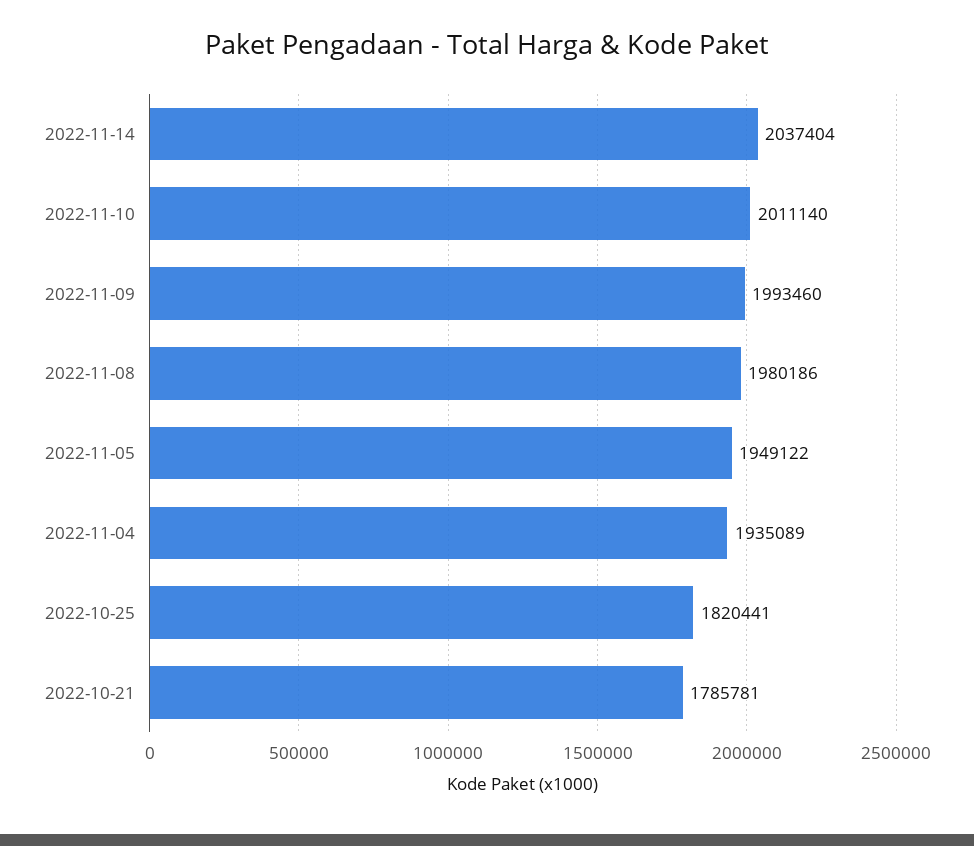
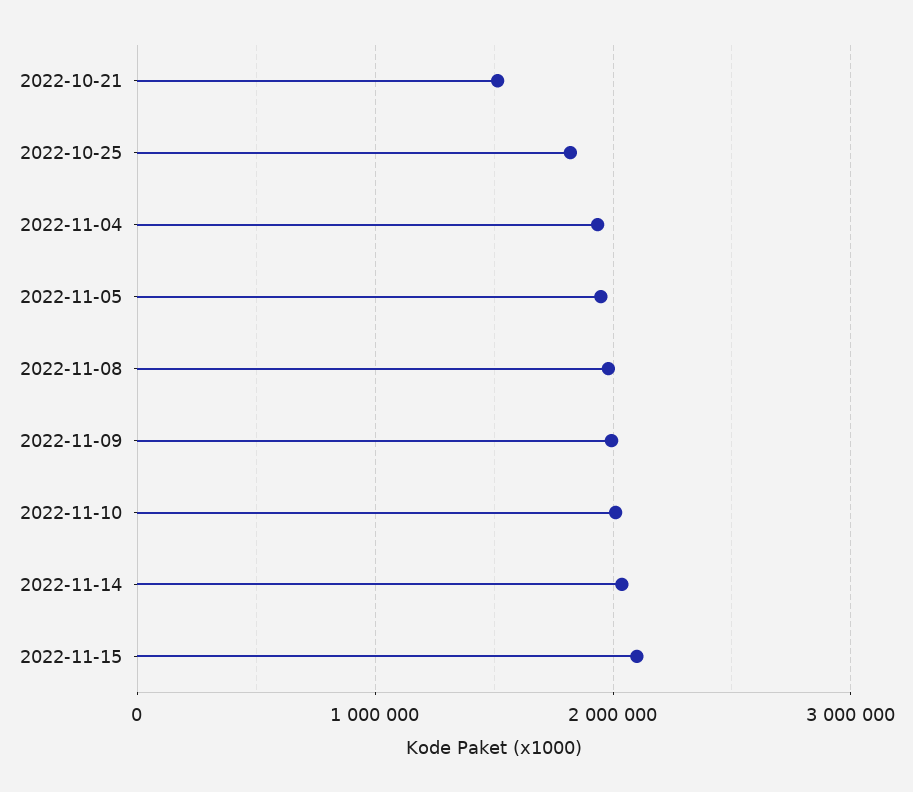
2022-10-21: 1785781 -> 1500000
2022-11-15: none -> 2100000

